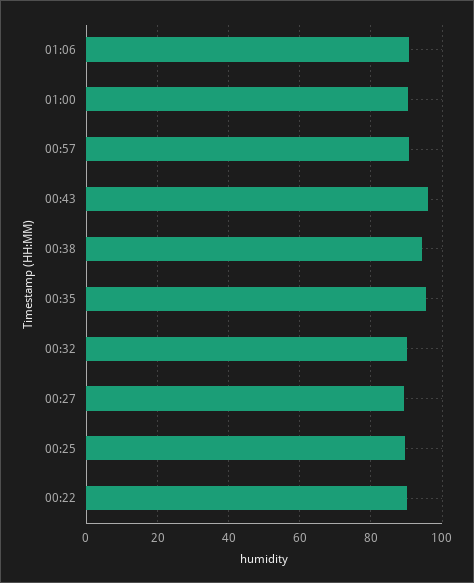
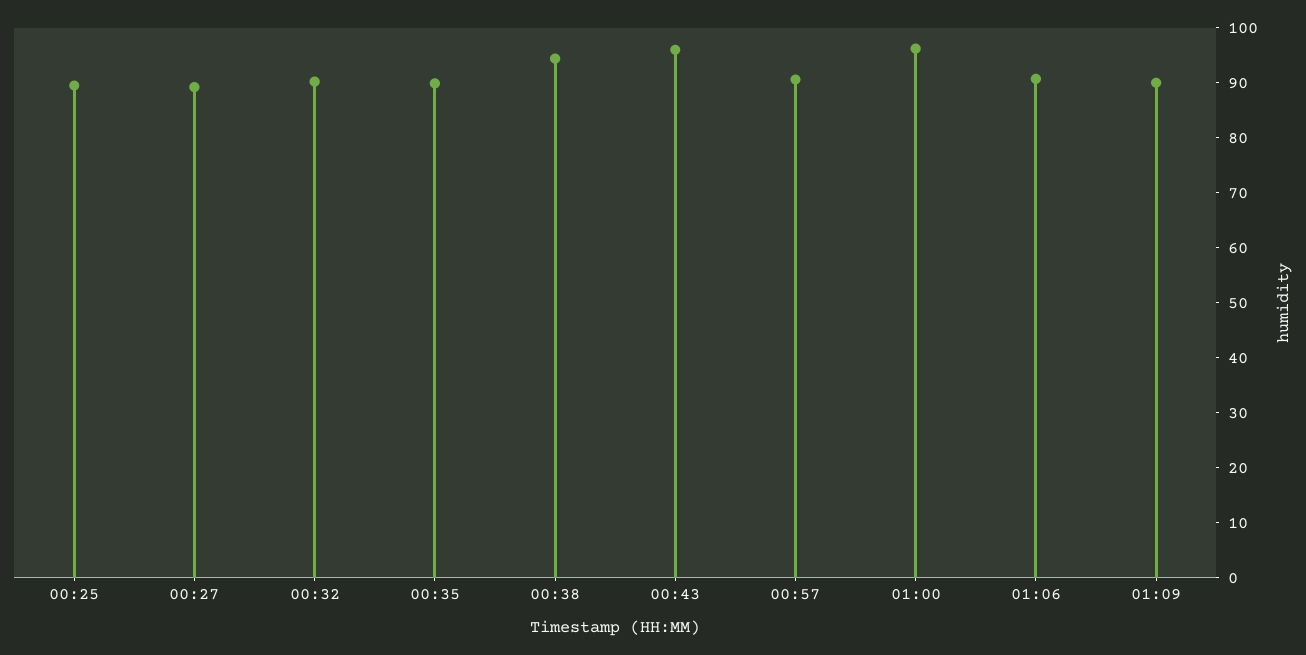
01:00: 90 -> 96
00:35: 96 -> 90
00:22: 90 -> none
01:09: none -> 90

